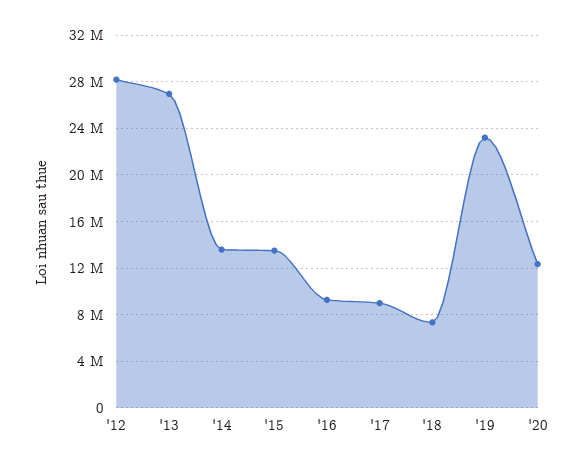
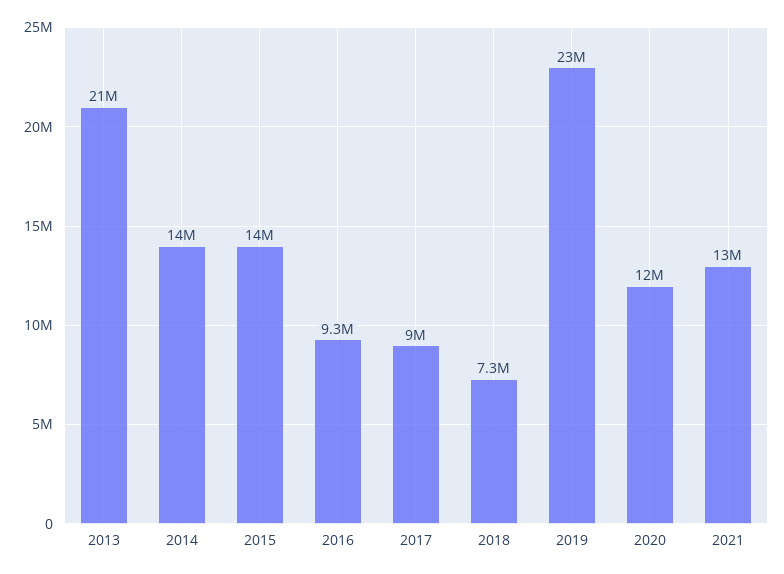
'12: 28000000 -> none
'13: 27000000 -> 21000000
2021: none -> 13000000

